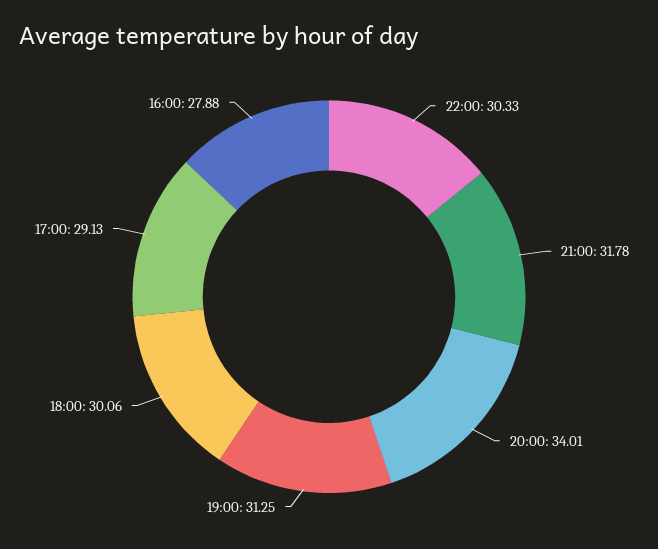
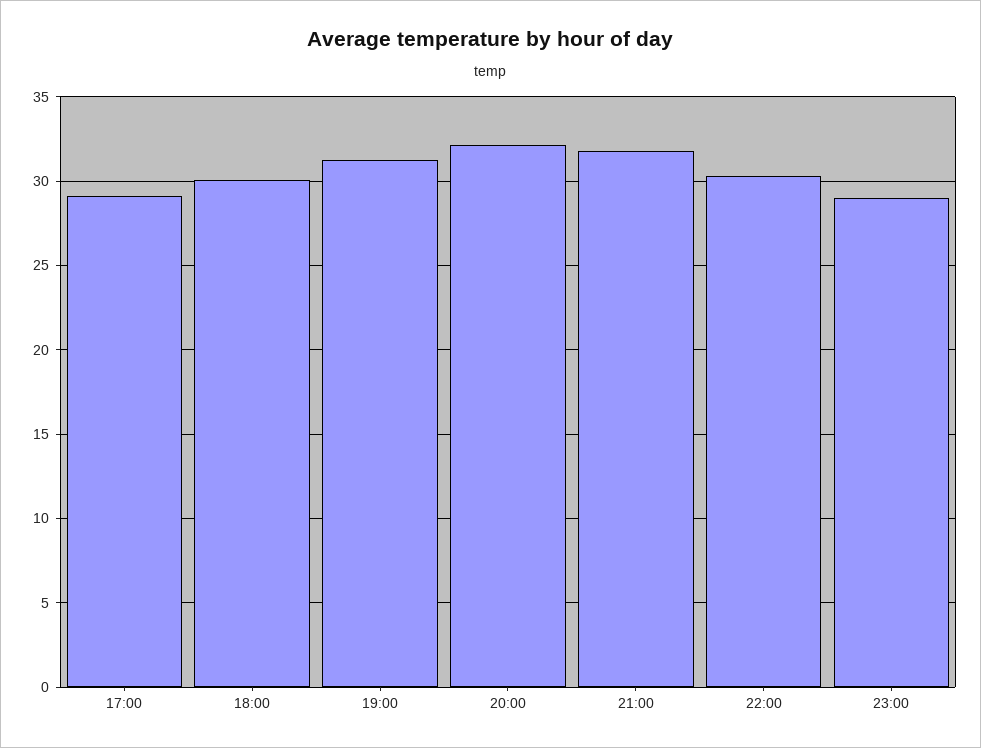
20:00: 34.01 -> 32
16:00: 27.88 -> none
23:00: none -> 29

